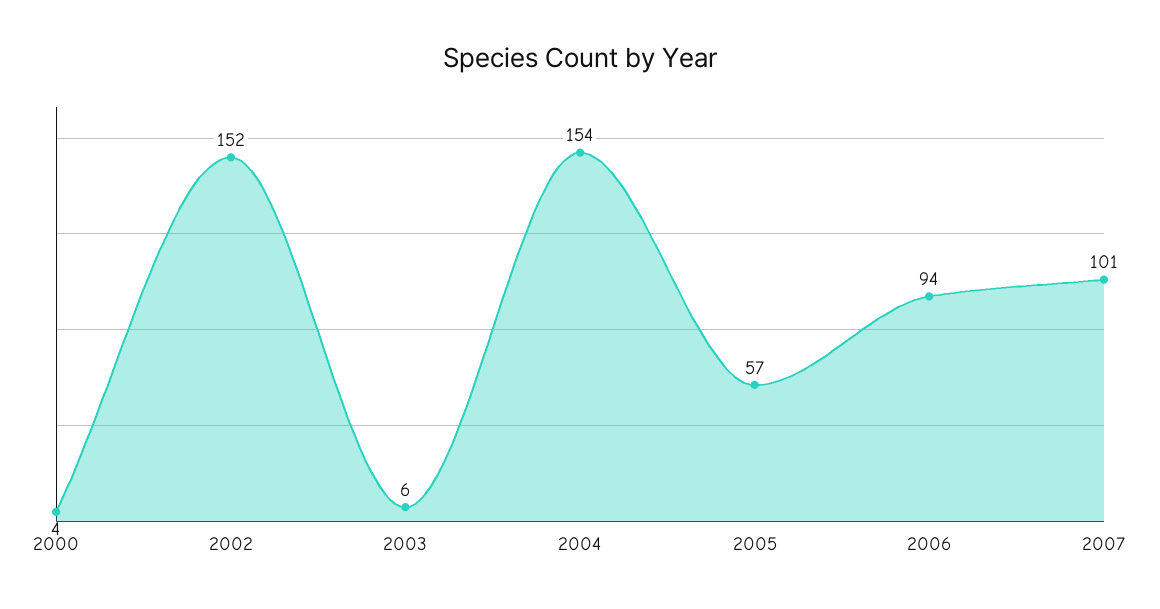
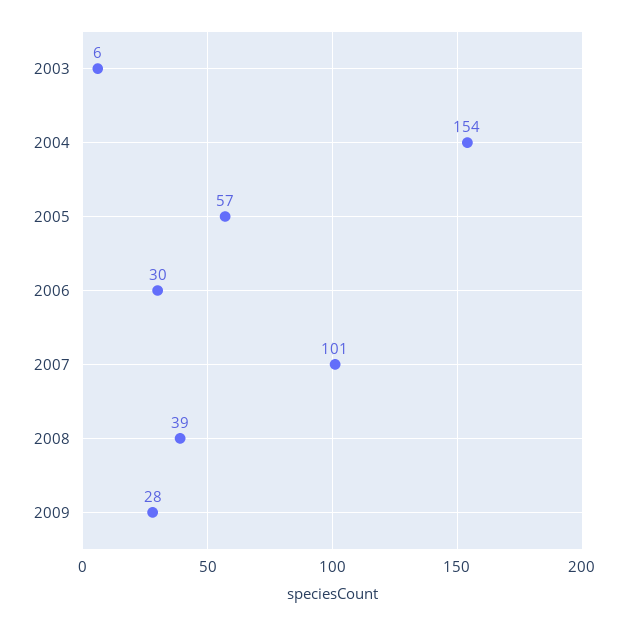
2000: 4 -> none
2002: 152 -> none
2006: 94 -> 30
2008: none -> 39
2009: none -> 28

